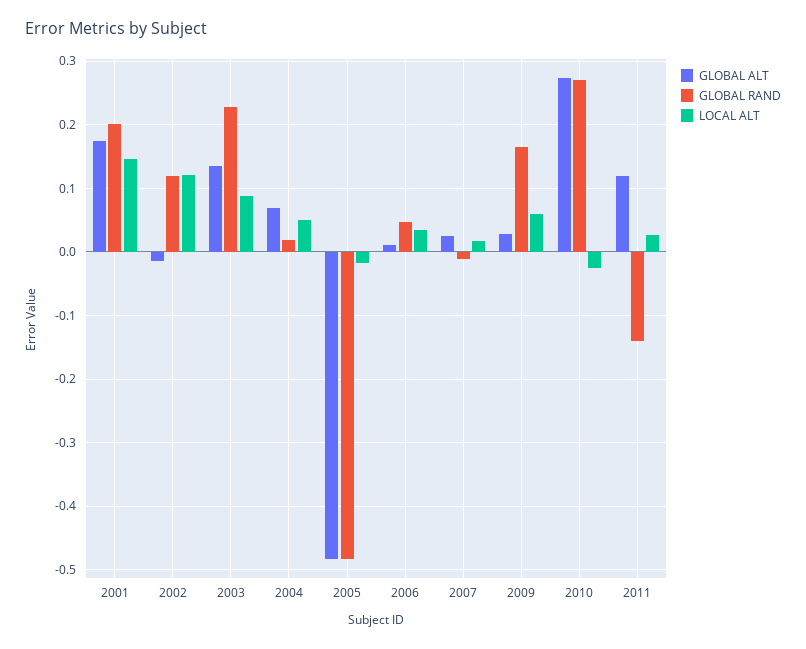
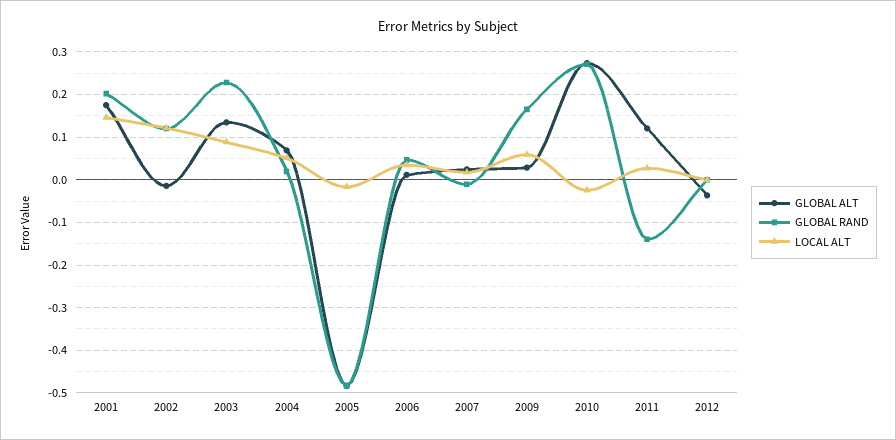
GLOBAL ALT, 2012: none -> -0.04
GLOBAL RAND, 2012: none -> 0
LOCAL ALT, 2012: none -> 0

